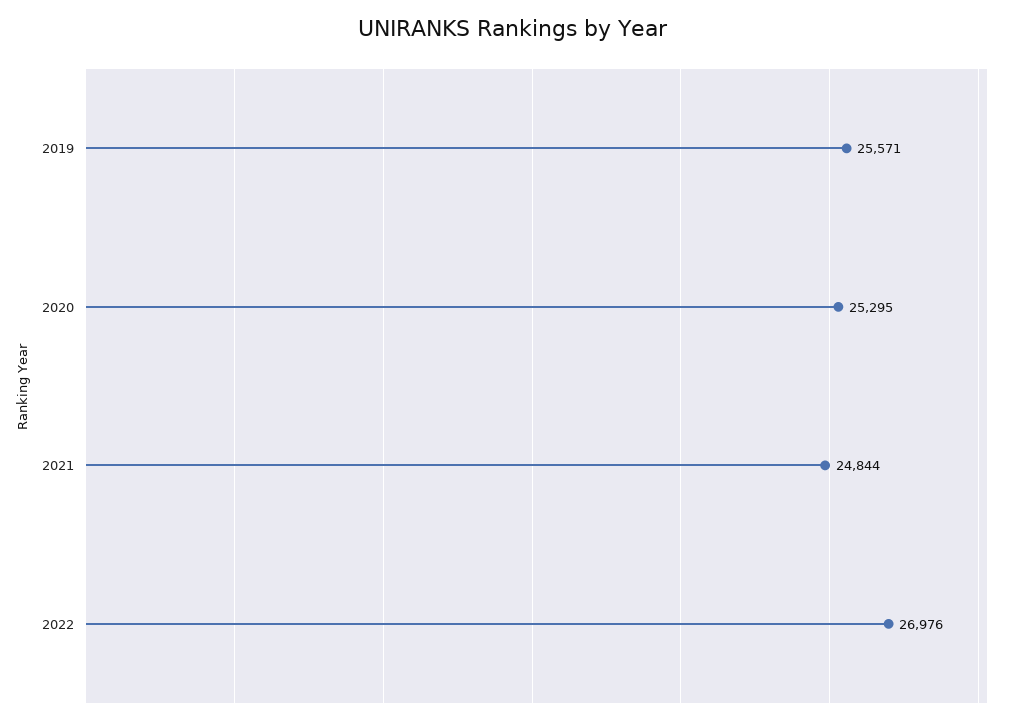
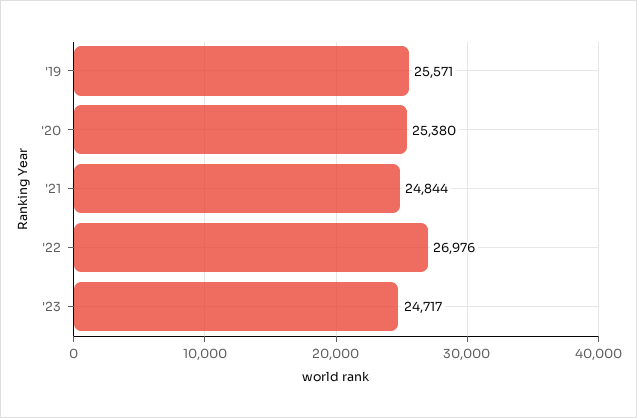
2020: 25295 -> 25380
'23: none -> 24717

